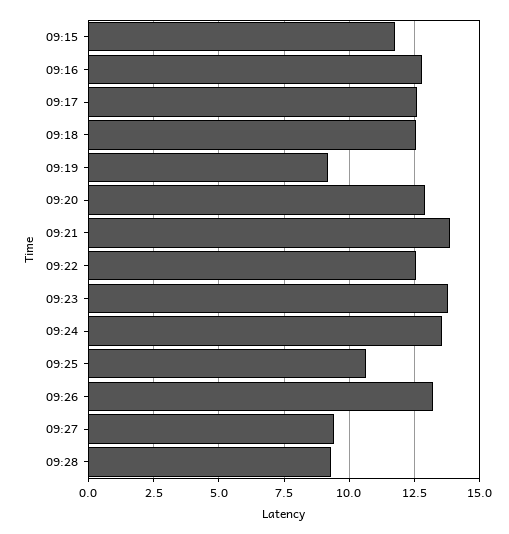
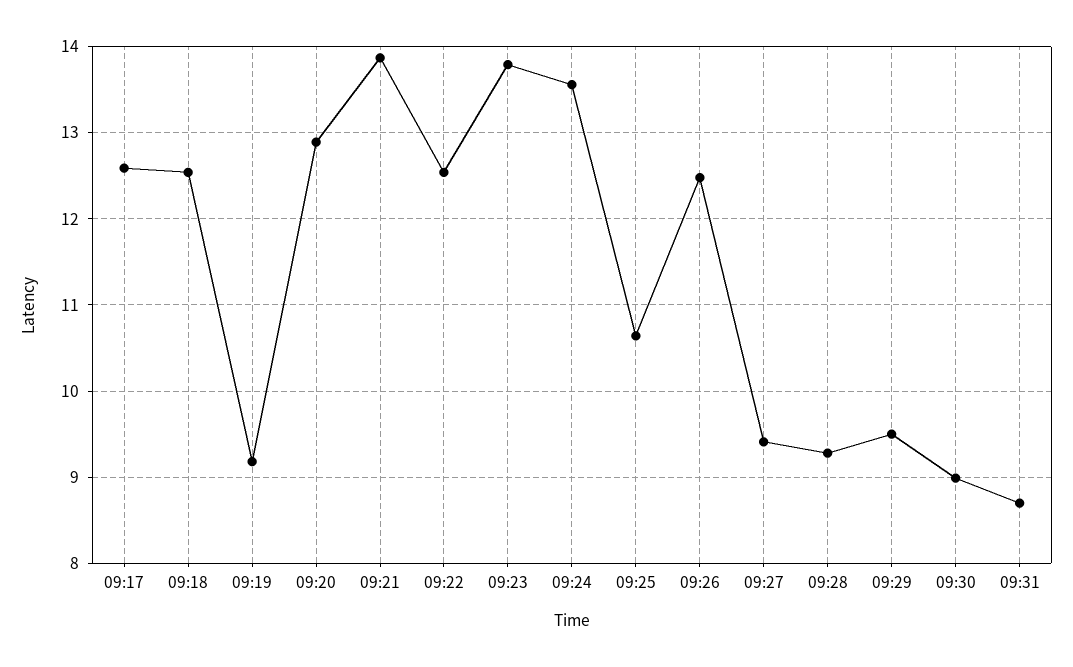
09:15: 11.75 -> none
09:16: 12.75 -> none
09:26: 13.25 -> 12.5
09:29: none -> 9.5
09:30: none -> 9
09:31: none -> 8.7

